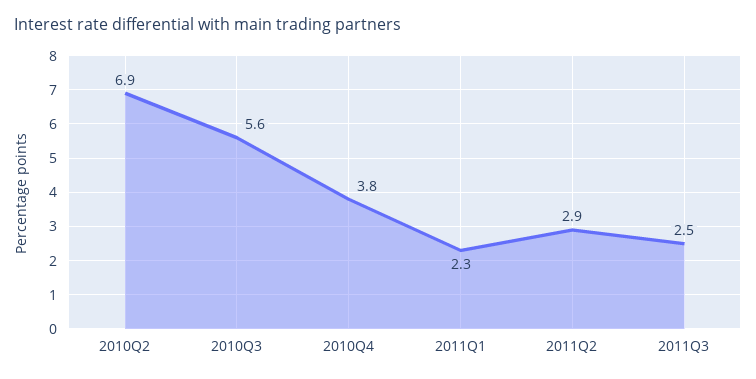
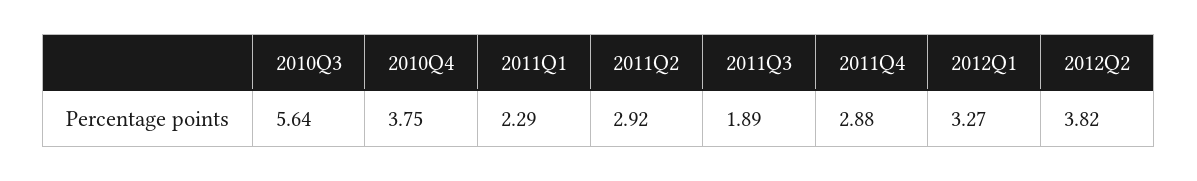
2010Q2: 6.9 -> none
2011Q3: 2.5 -> 1.89
2011Q4: none -> 2.88
2012Q1: none -> 3.27
2012Q2: none -> 3.82

